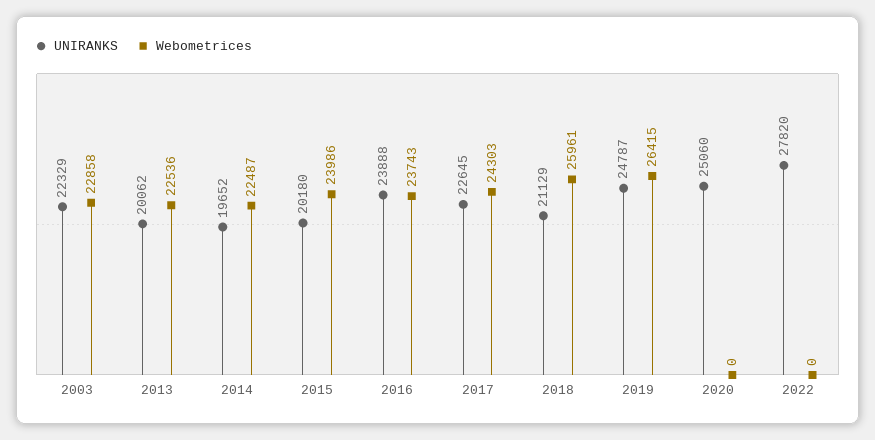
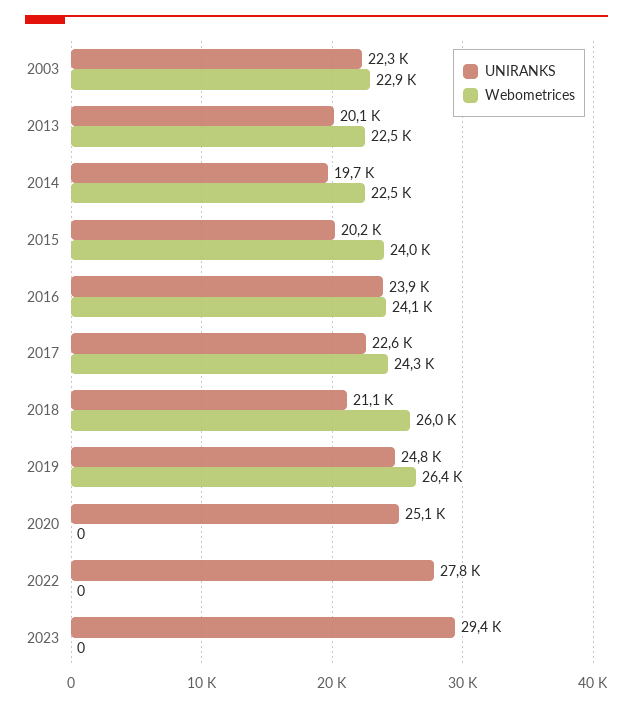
Webometrices, 2016: 23743 -> 24100
UNIRANKS, 2023: none -> 29400
Webometrices, 2023: none -> 0

